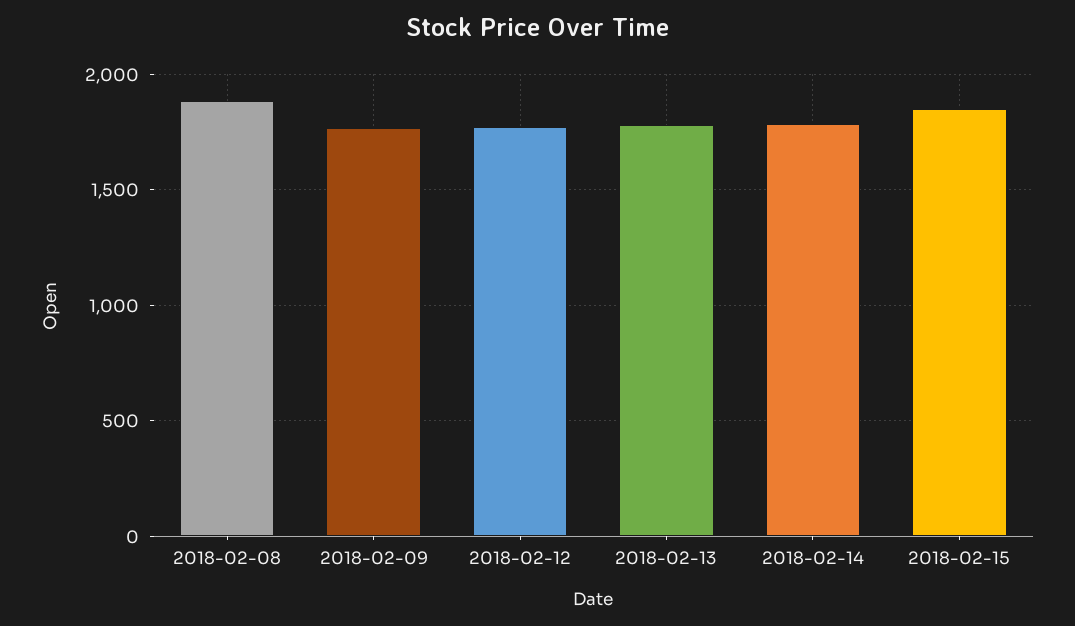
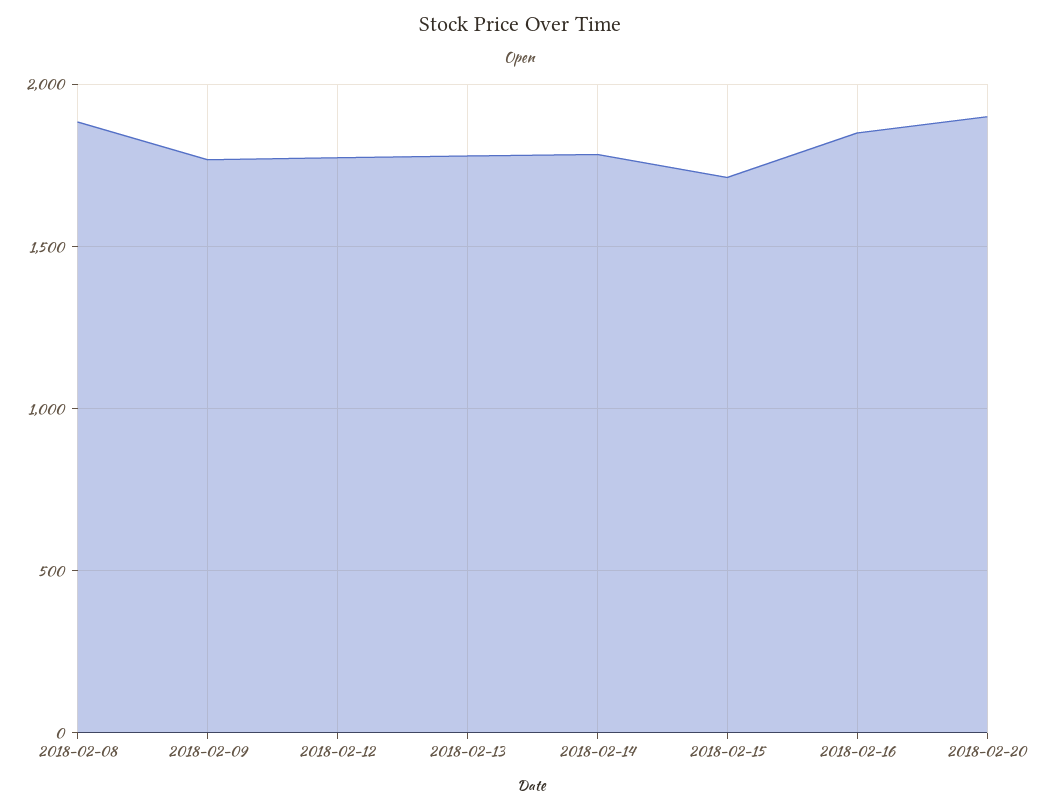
2018-02-15: 1850 -> 1700
2018-02-16: none -> 1850
2018-02-20: none -> 1900

